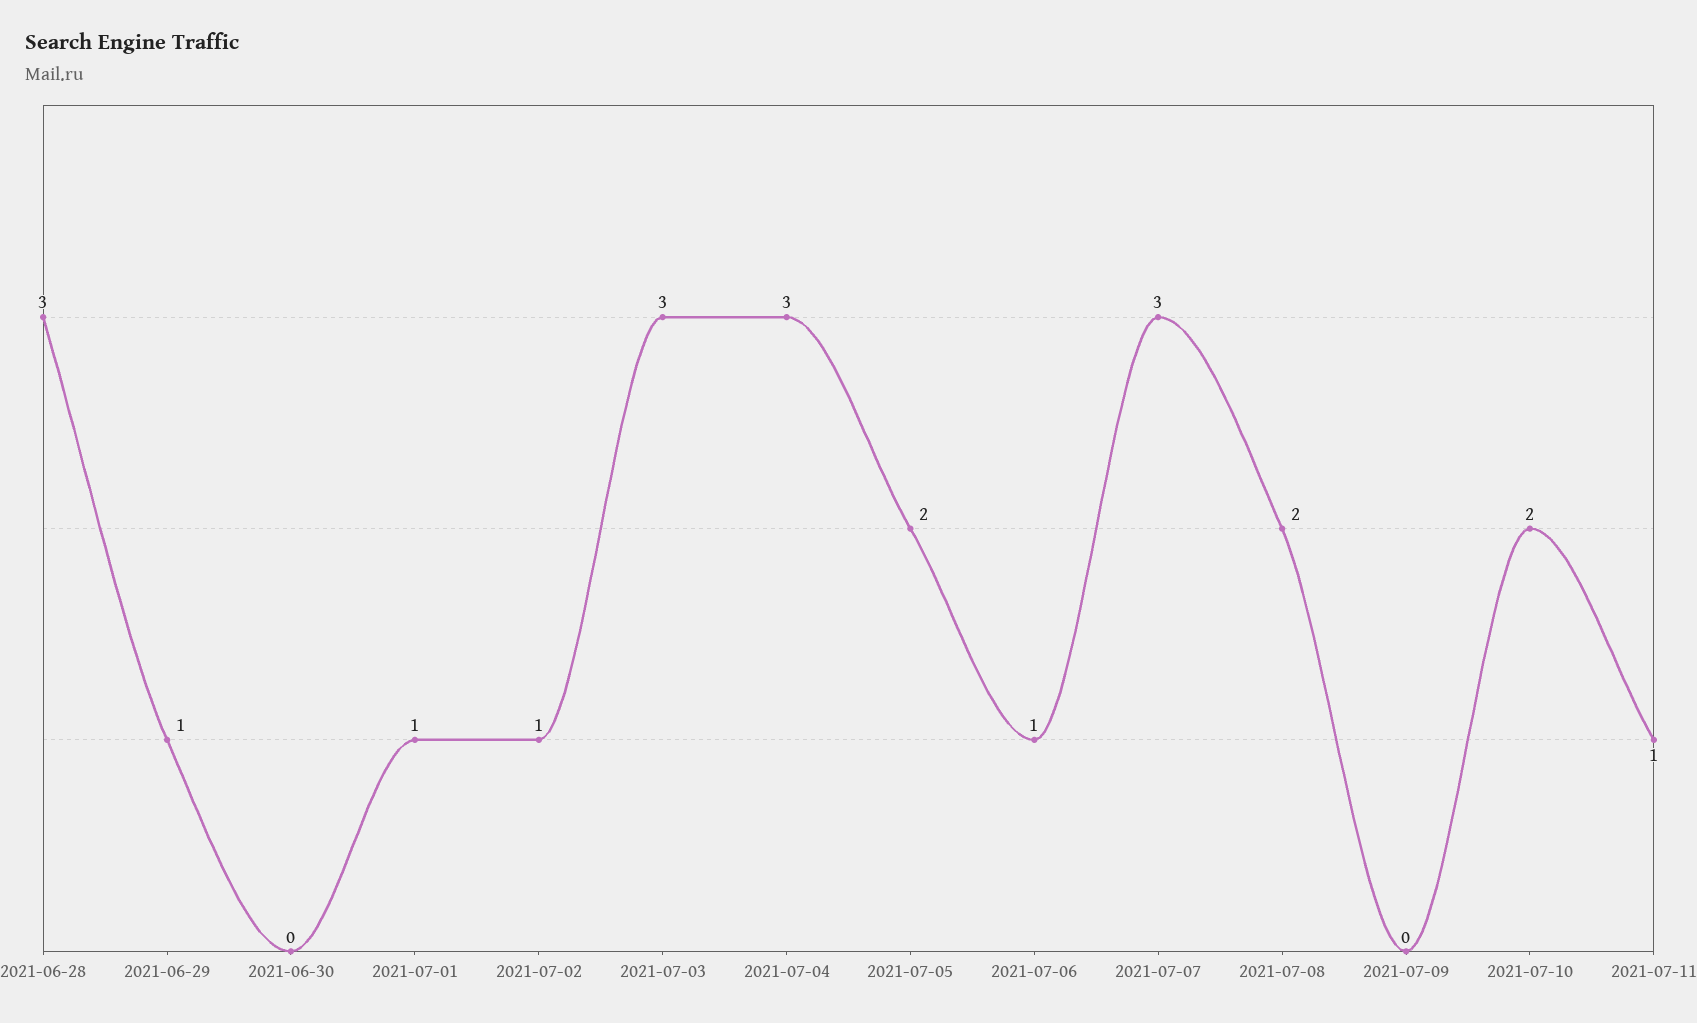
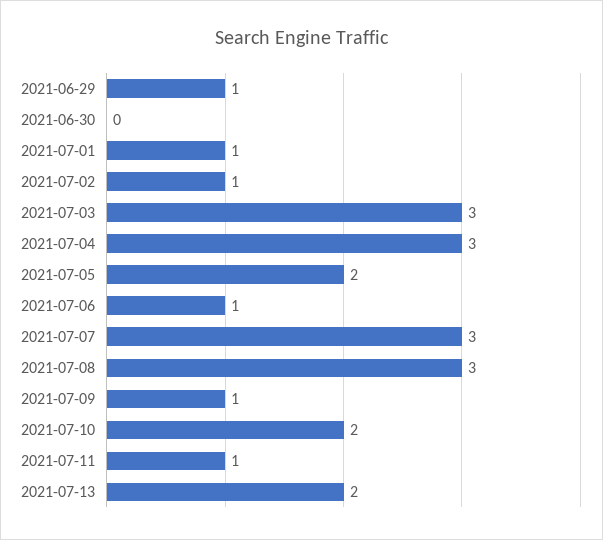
2021-06-28: 3 -> none
2021-07-08: 2 -> 3
2021-07-09: 0 -> 1
2021-07-13: none -> 2

